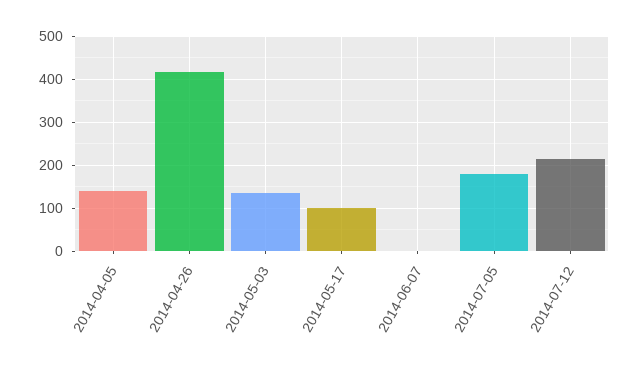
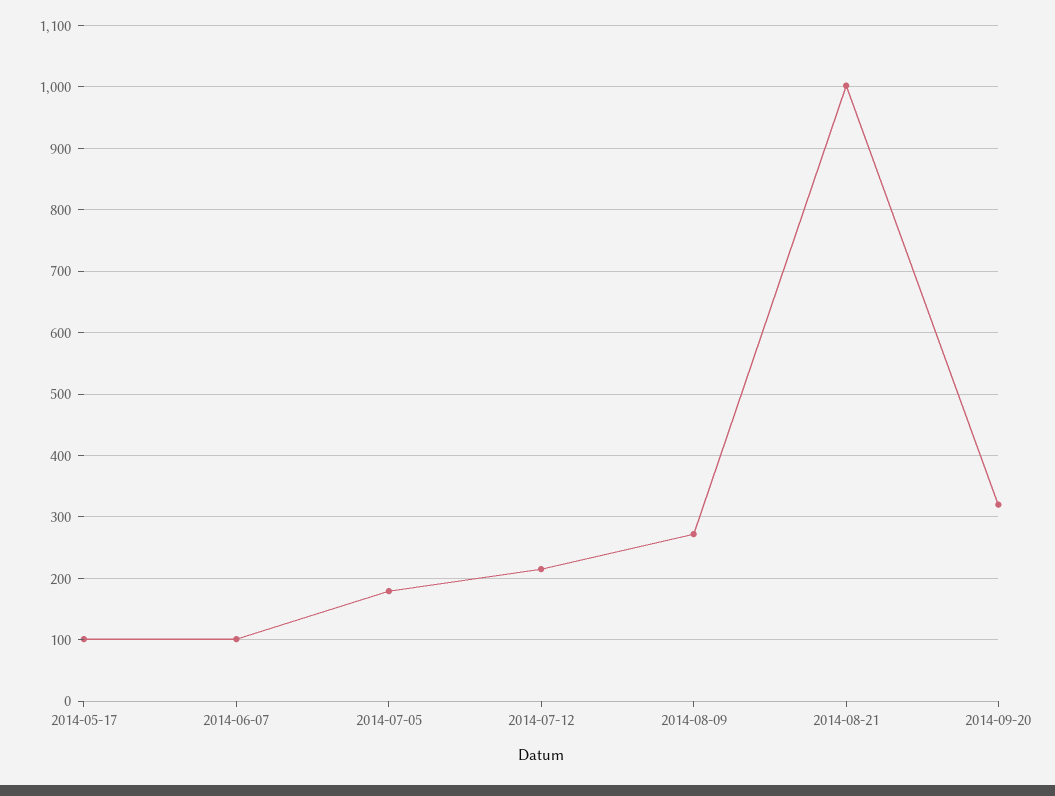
2014-04-05: 140 -> none
2014-04-26: 420 -> none
2014-05-03: 140 -> none
2014-06-07: 0 -> 100
2014-08-09: none -> 270
2014-08-21: none -> 1000
2014-09-20: none -> 320

